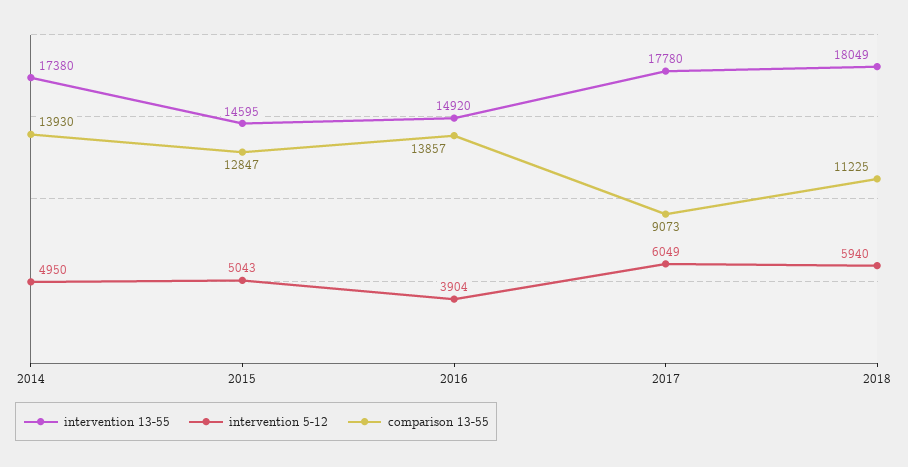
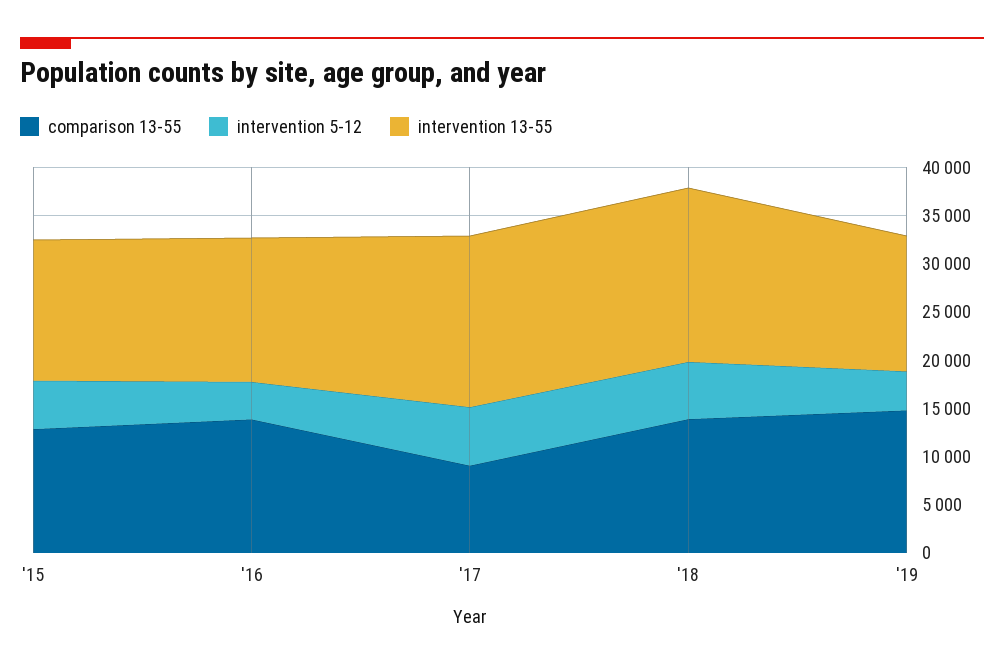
intervention 13-55, 2014: 17380 -> none
intervention 5-12, 2014: 4950 -> none
comparison 13-55, 2014: 13930 -> none
comparison 13-55, 2018: 11225 -> 14000
comparison 13-55, '19: none -> 15000
intervention 5-12, '19: none -> 4000
intervention 13-55, '19: none -> 14000

